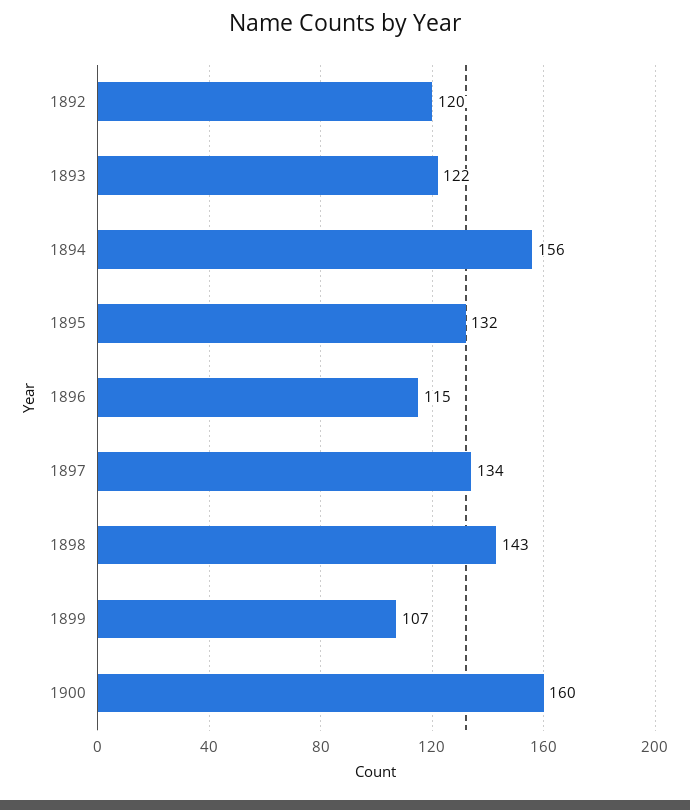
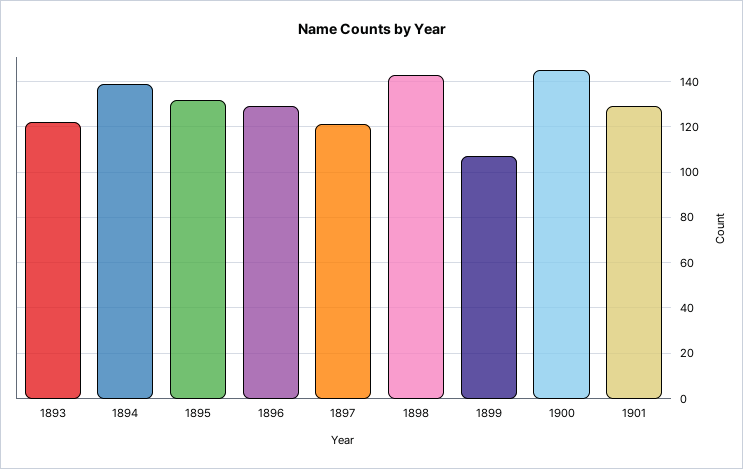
1892: 120 -> none
1894: 156 -> 140
1896: 115 -> 130
1897: 134 -> 120
1900: 160 -> 145
1901: none -> 130

